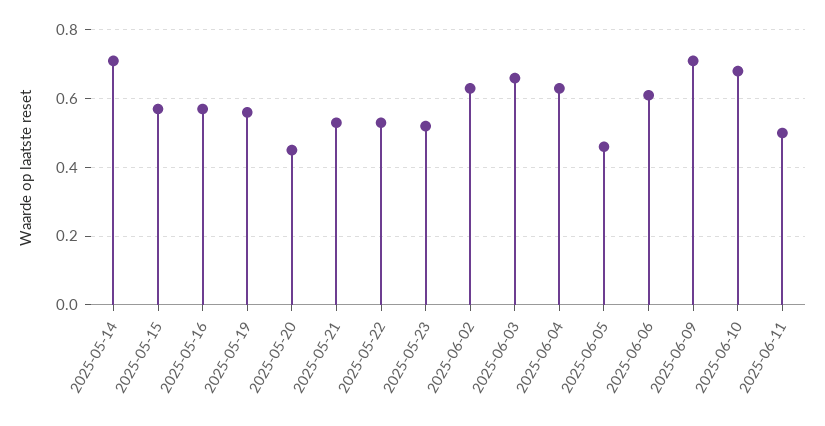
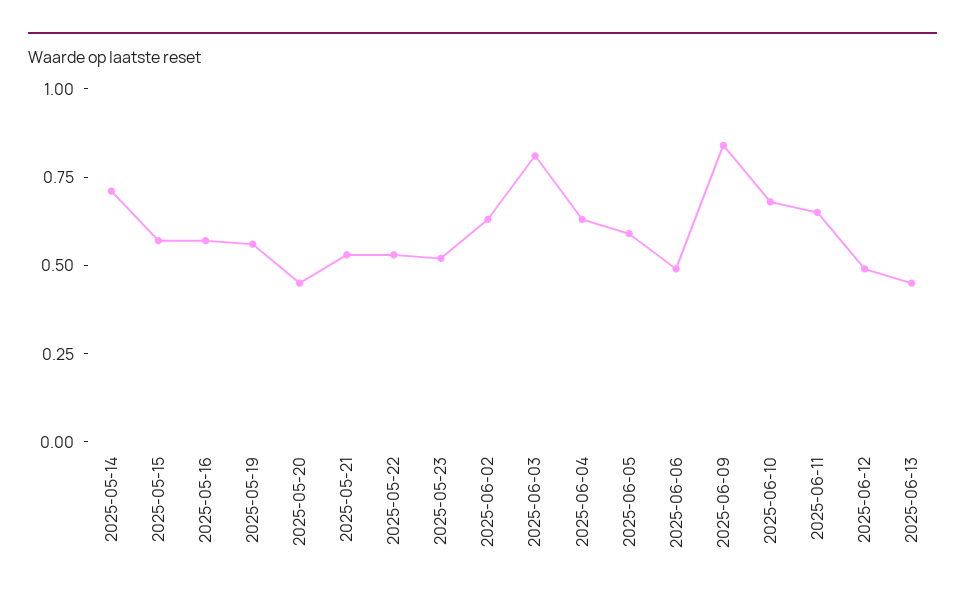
2025-06-03: 0.65 -> 0.8
2025-06-05: 0.45 -> 0.6
2025-06-06: 0.6 -> 0.5
2025-06-09: 0.7 -> 0.85
2025-06-11: 0.5 -> 0.65
2025-06-12: none -> 0.5
2025-06-13: none -> 0.45

